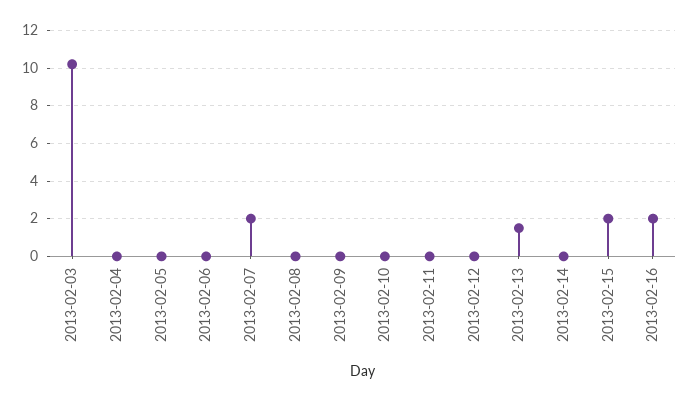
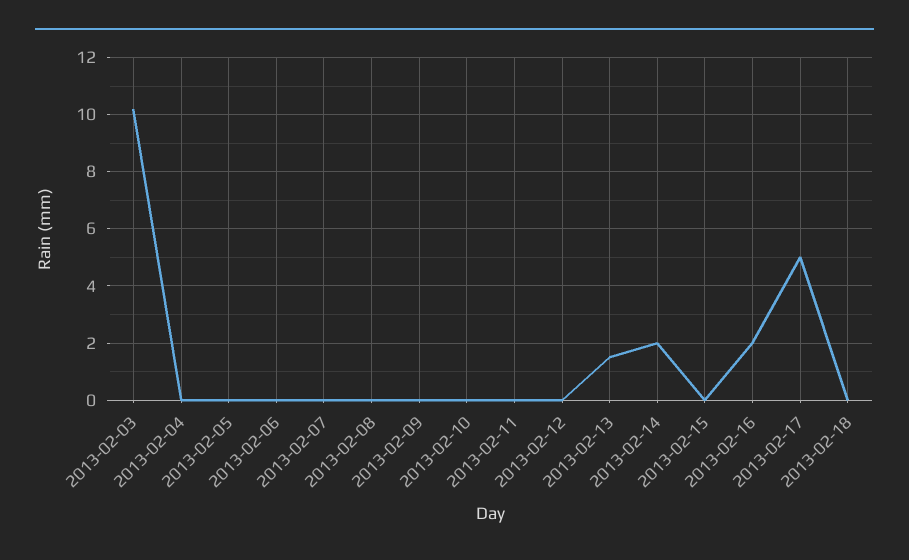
2013-02-07: 2 -> 0
2013-02-14: 0 -> 2
2013-02-15: 2 -> 0
2013-02-17: none -> 5
2013-02-18: none -> 0

